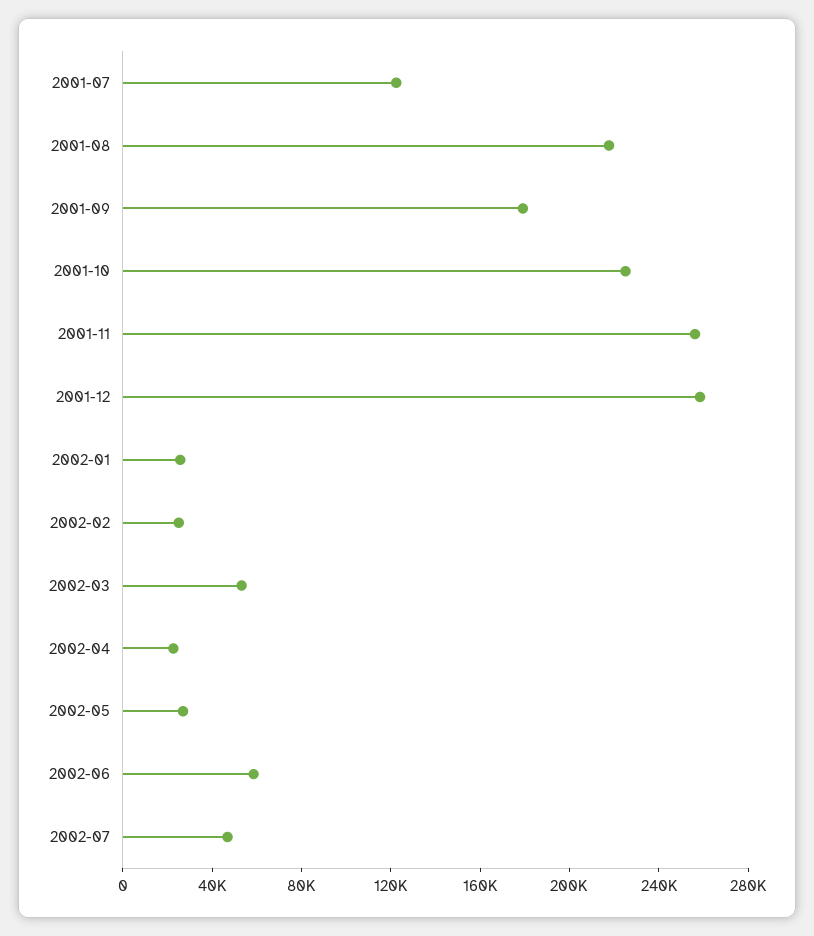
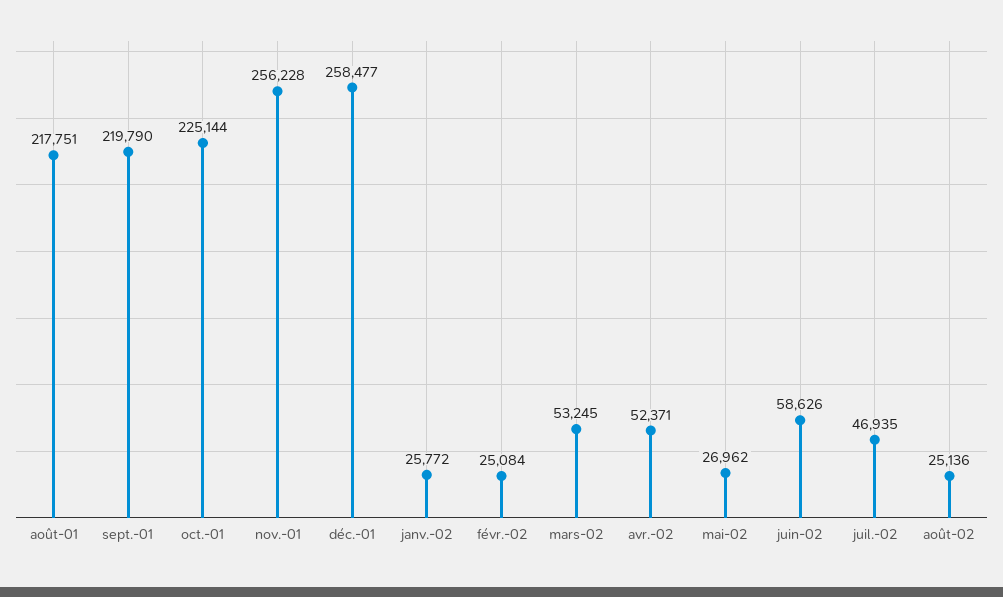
2001-07: 120000 -> none
2001-09: 180000 -> 219790
2002-04: 20000 -> 52371
août-02: none -> 25136

